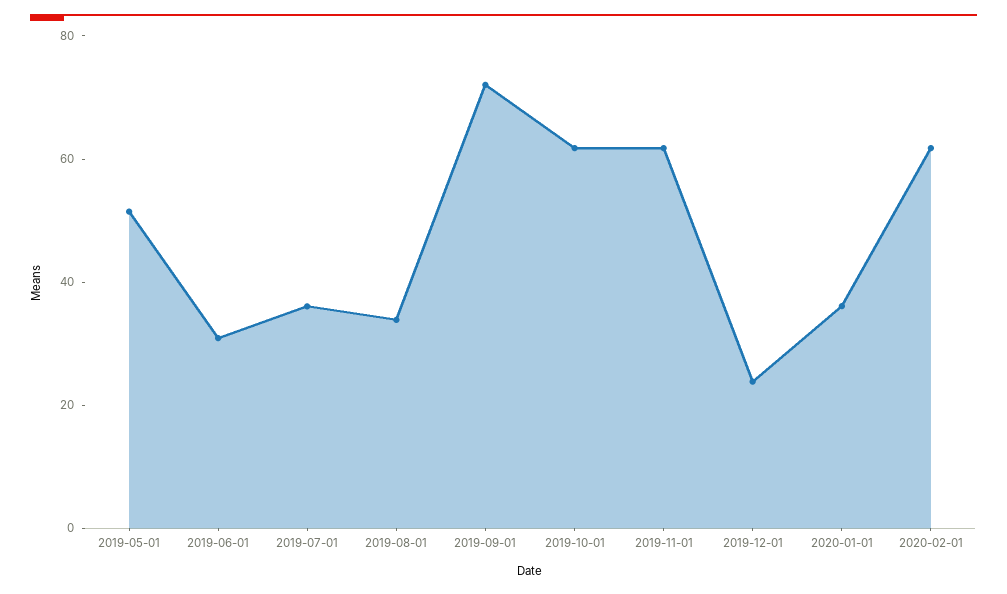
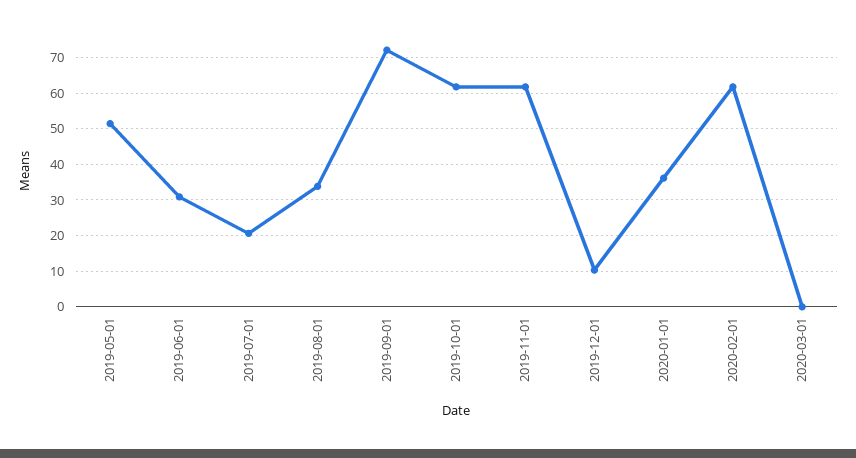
2019-07-01: 35 -> 20
2019-12-01: 25 -> 10
2020-03-01: none -> 0

